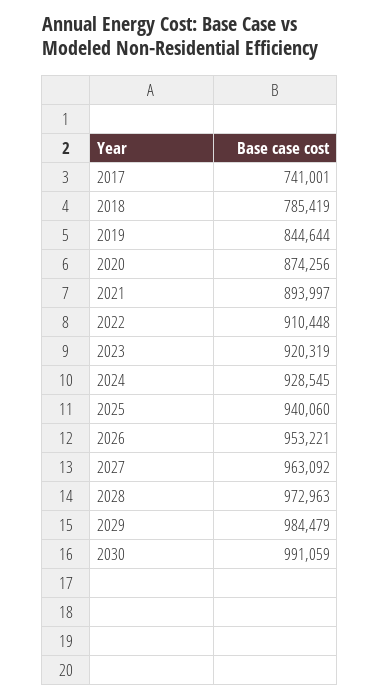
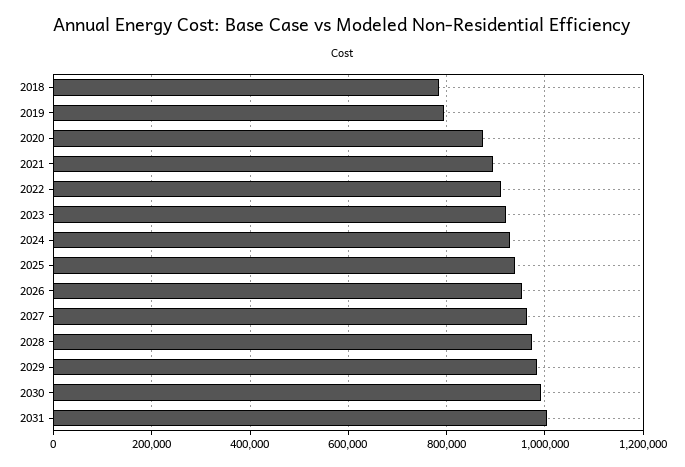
2017: 741001 -> none
2019: 844644 -> 800000
2031: none -> 1000000

